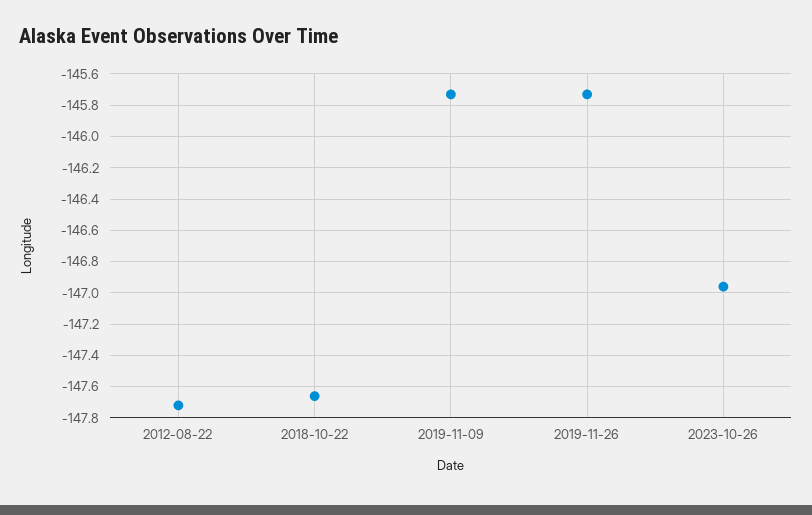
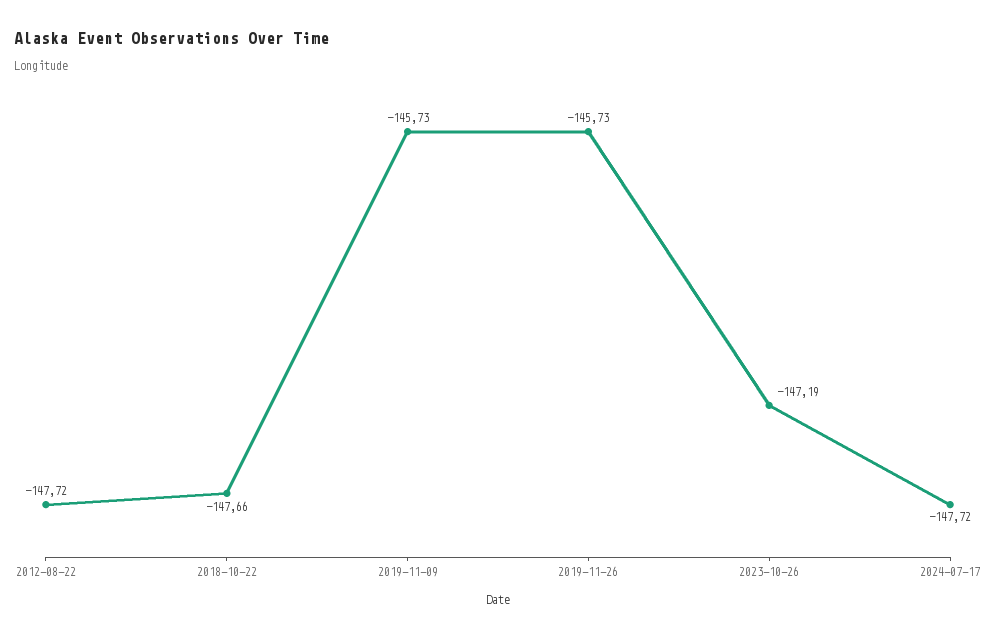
2023-10-26: -146.95 -> -147.19
2024-07-17: none -> -147.72

